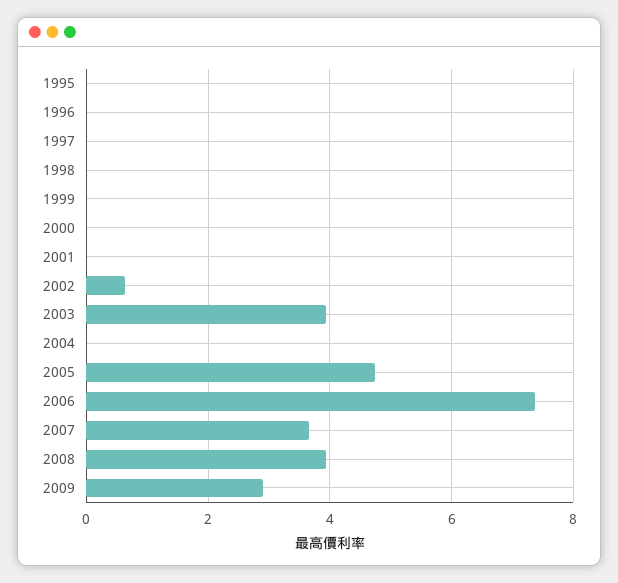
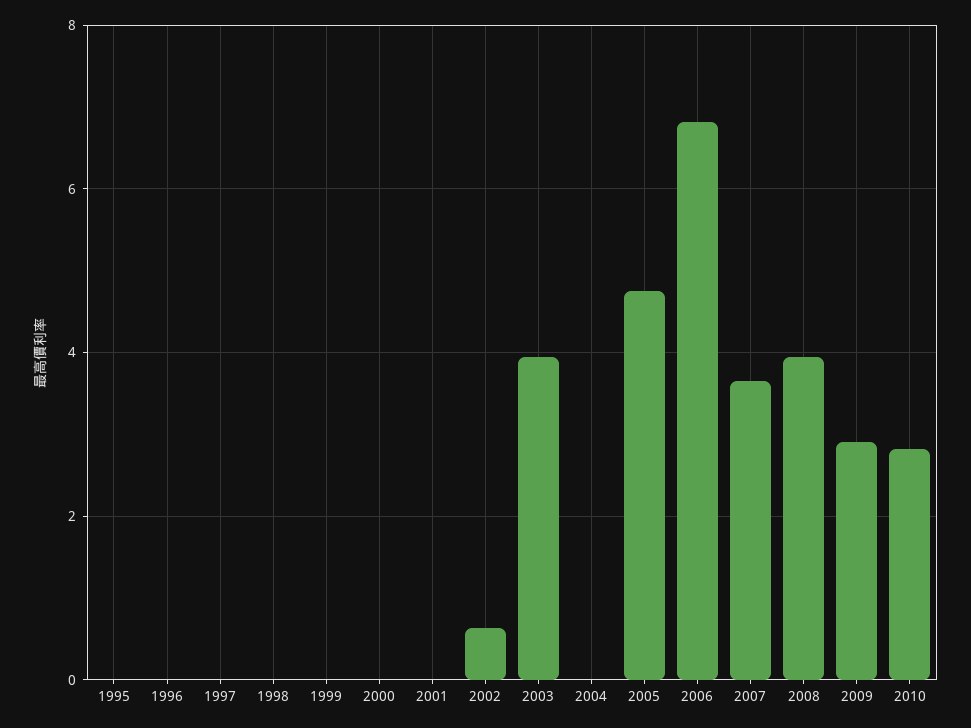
2006: 7.4 -> 6.8
2010: none -> 2.8

